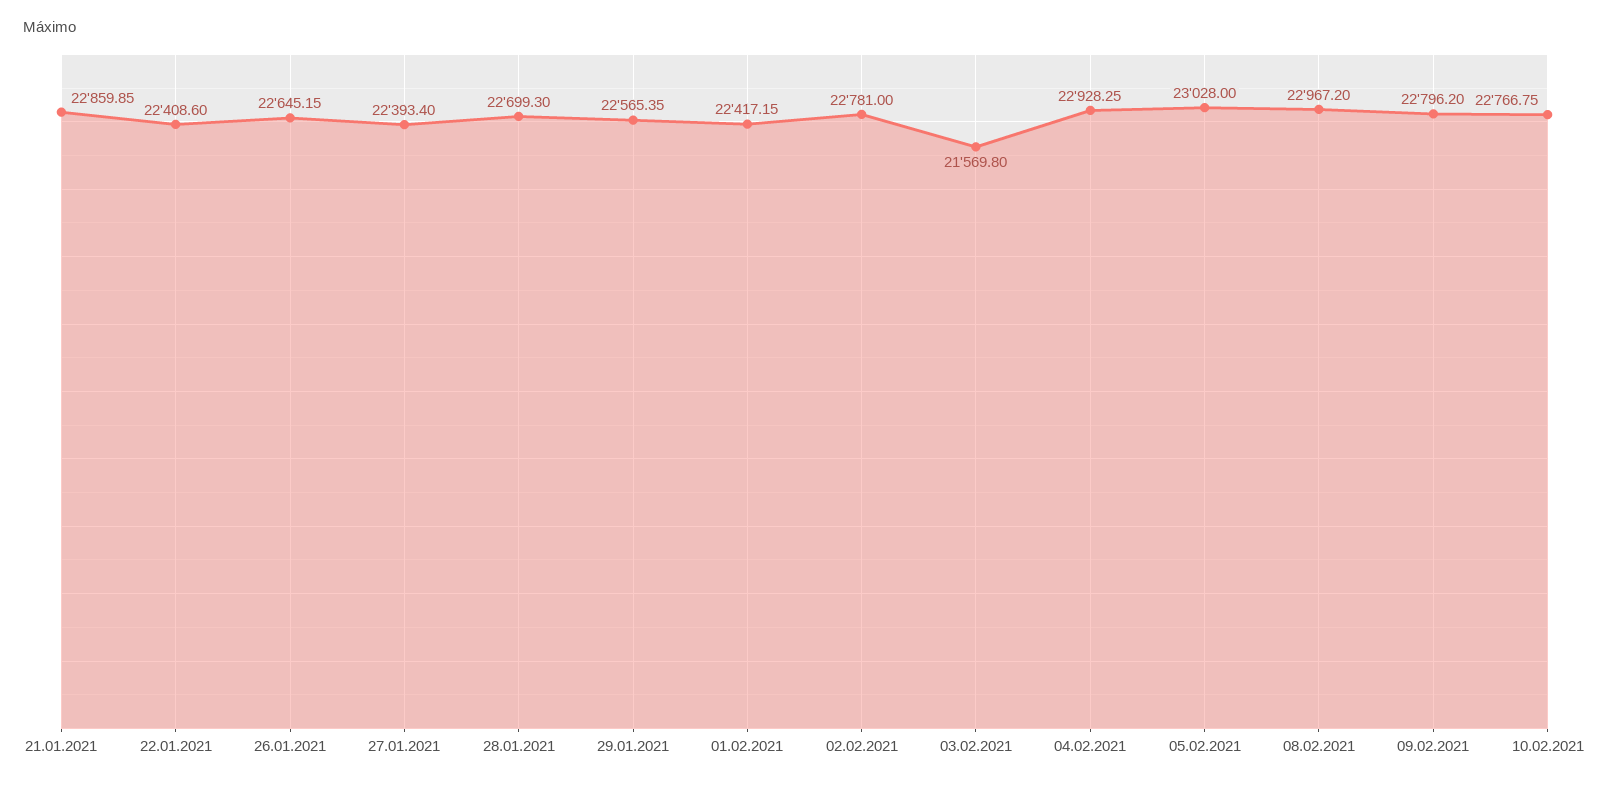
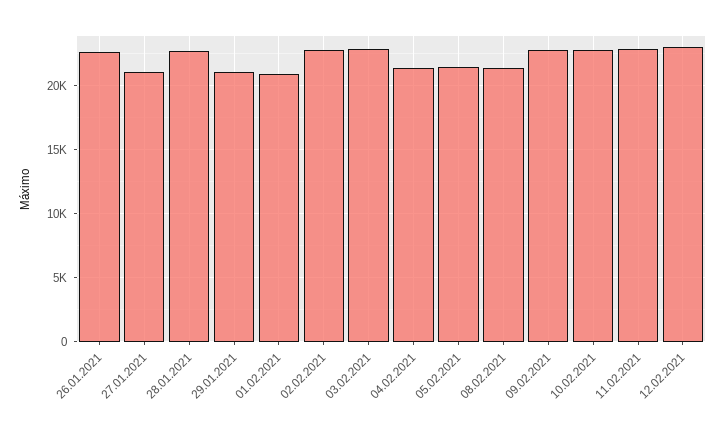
21.01.2021: 22859.85 -> none
22.01.2021: 22408.6 -> none
27.01.2021: 22393.4 -> 21000
29.01.2021: 22565.35 -> 21000
01.02.2021: 22417.15 -> 21000
03.02.2021: 21569.8 -> 23000
04.02.2021: 22928.25 -> 21500
05.02.2021: 23028 -> 21500
08.02.2021: 22967.2 -> 21500
11.02.2021: none -> 23000
12.02.2021: none -> 23000

